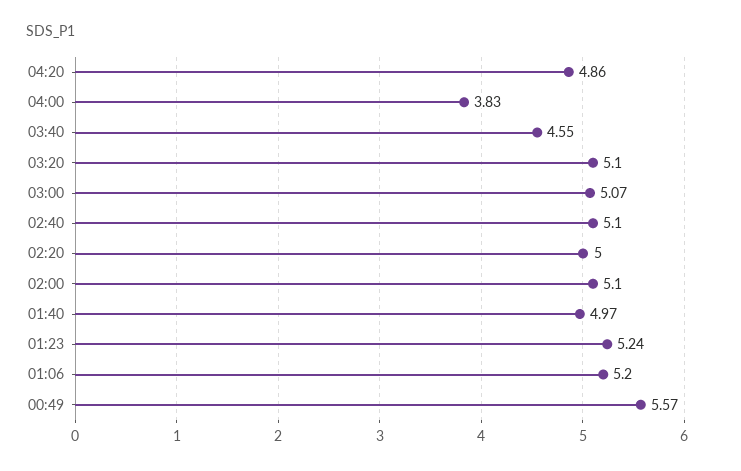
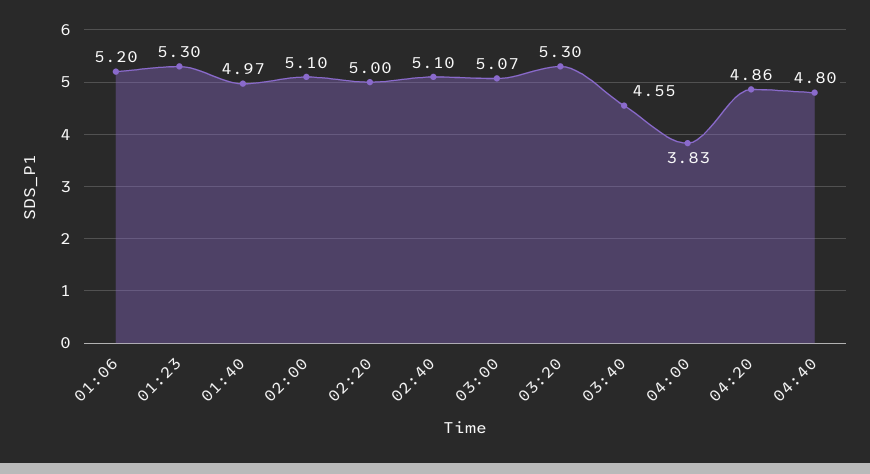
03:20: 5.1 -> 5.3
01:23: 5.24 -> 5.3
00:49: 5.57 -> none
04:40: none -> 4.8

